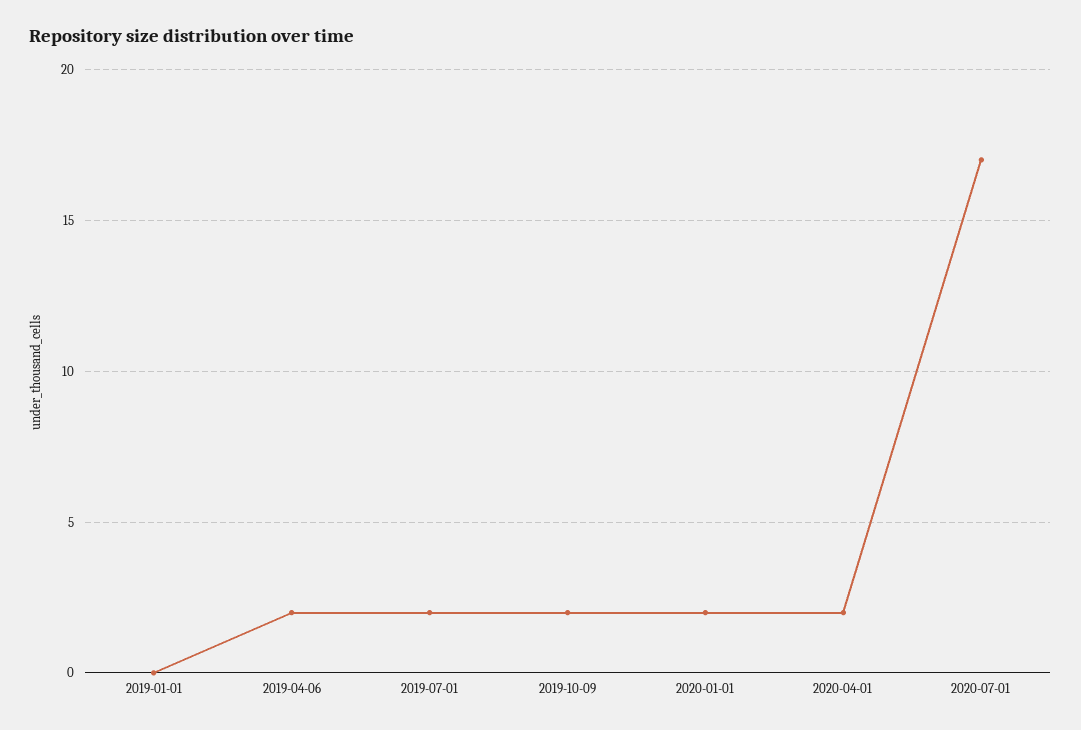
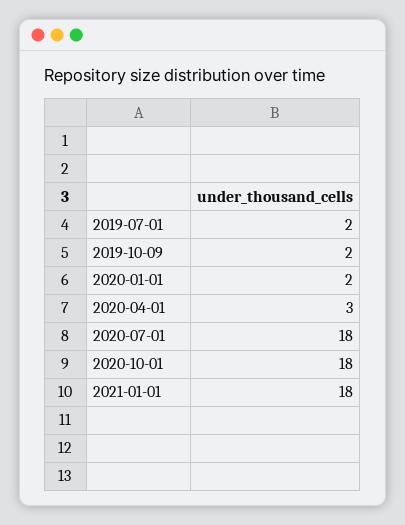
2019-01-01: 0 -> none
2019-04-06: 2 -> none
2020-04-01: 2 -> 3
2020-07-01: 17 -> 18
2020-10-01: none -> 18
2021-01-01: none -> 18

